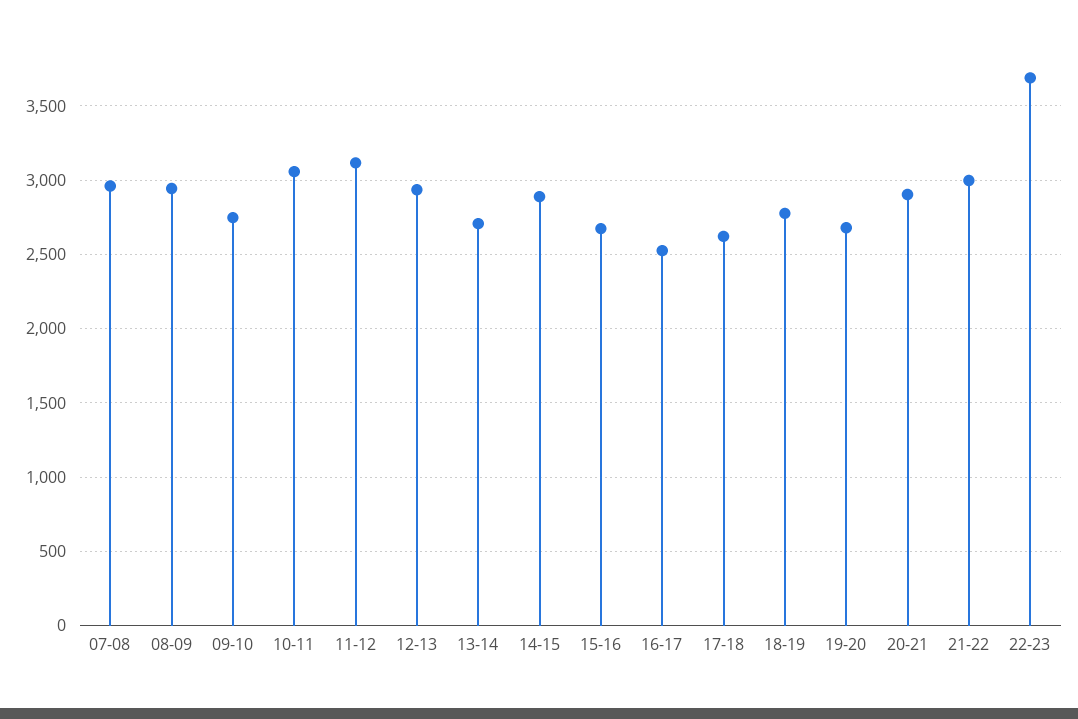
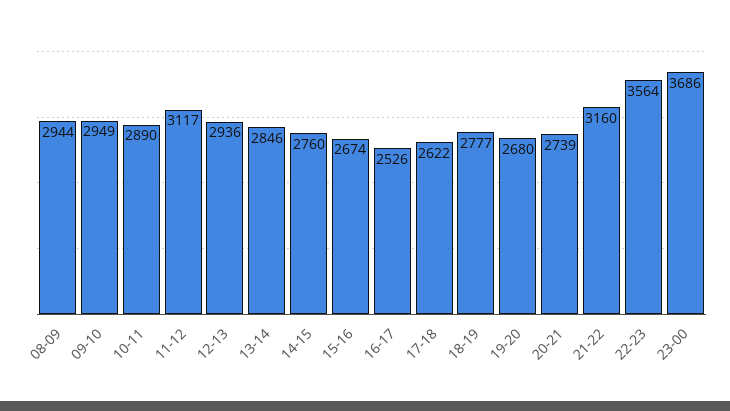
07-08: 2950 -> none
09-10: 2750 -> 2949
10-11: 3050 -> 2890
13-14: 2700 -> 2846
14-15: 2900 -> 2760
20-21: 2900 -> 2739
21-22: 3000 -> 3160
22-23: 3700 -> 3564
23-00: none -> 3686

